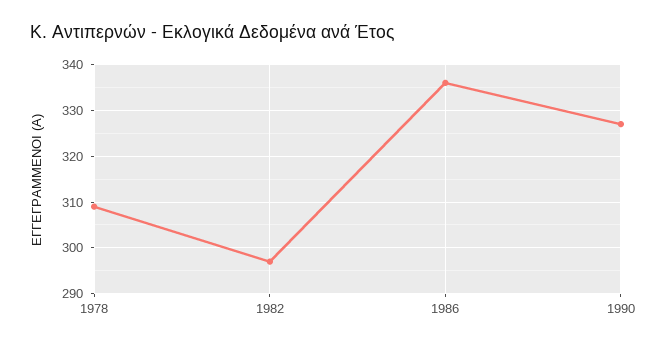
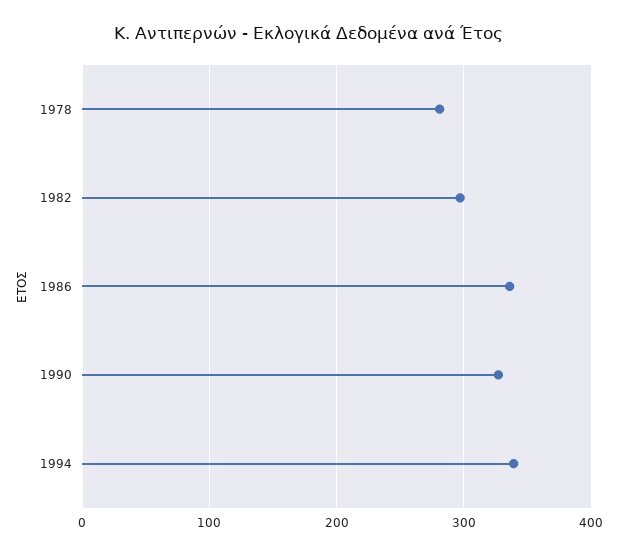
1978: 310 -> 280
1994: none -> 340

